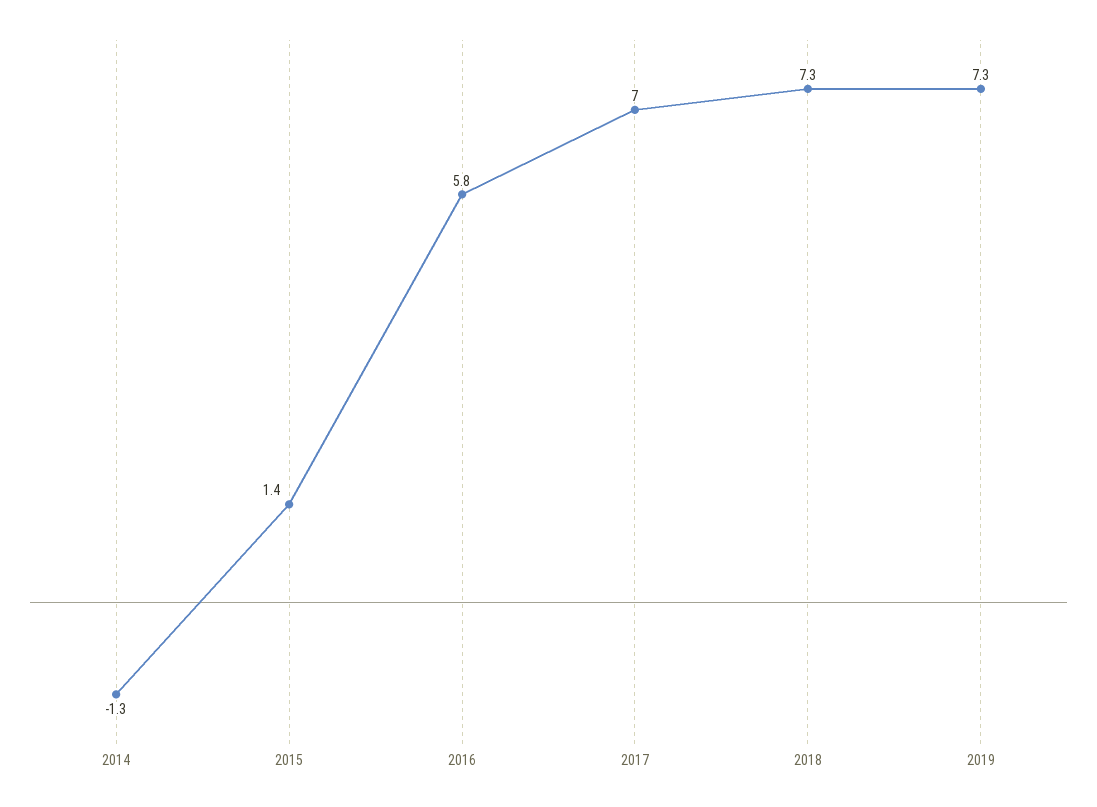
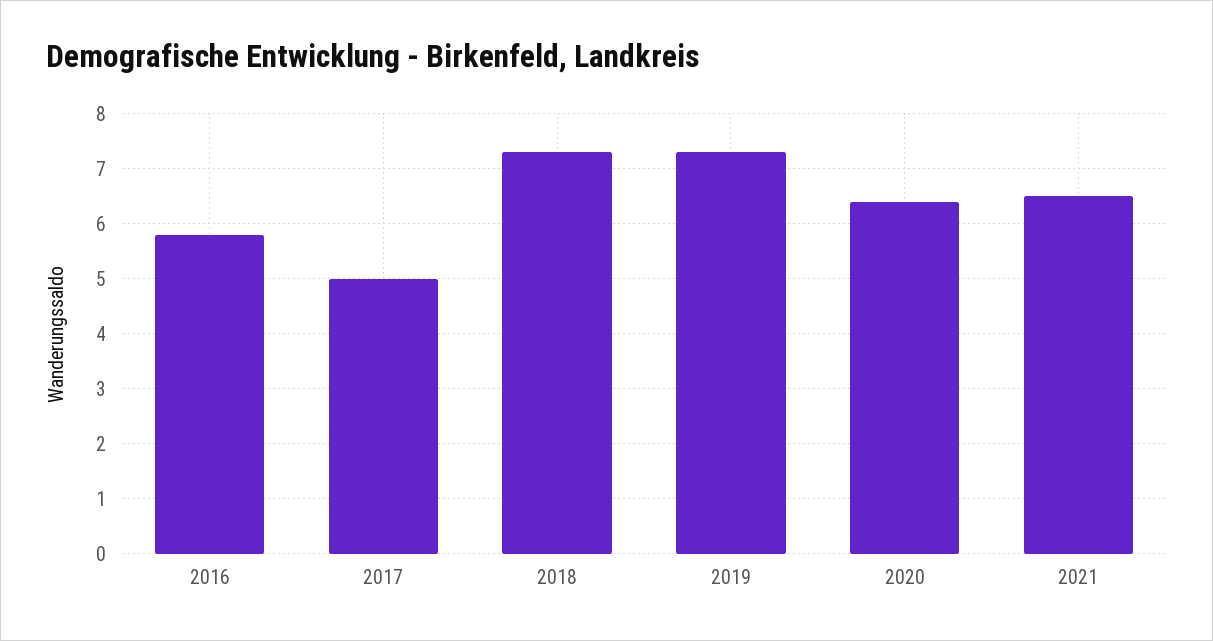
2014: -1.3 -> none
2015: 1.4 -> none
2017: 7 -> 5
2020: none -> 6.5
2021: none -> 6.5

